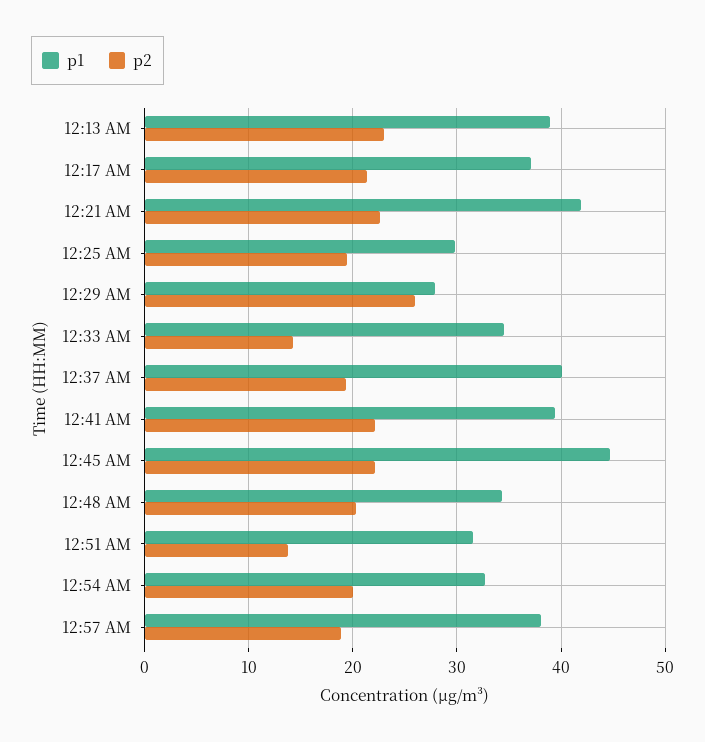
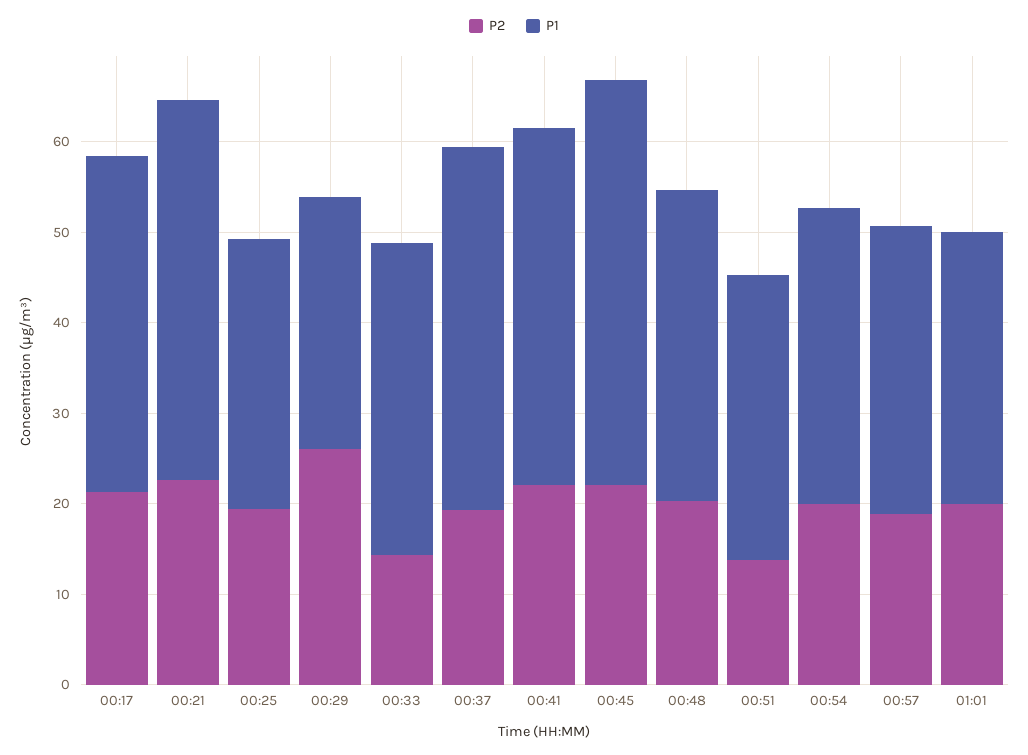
p1, 12:13 AM: 39 -> none
p2, 12:13 AM: 23 -> none
p1, 12:57 AM: 38 -> 32
p2, 01:01: none -> 20
p1, 01:01: none -> 30

